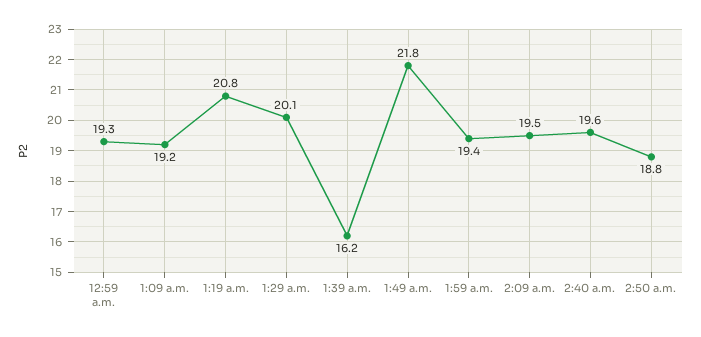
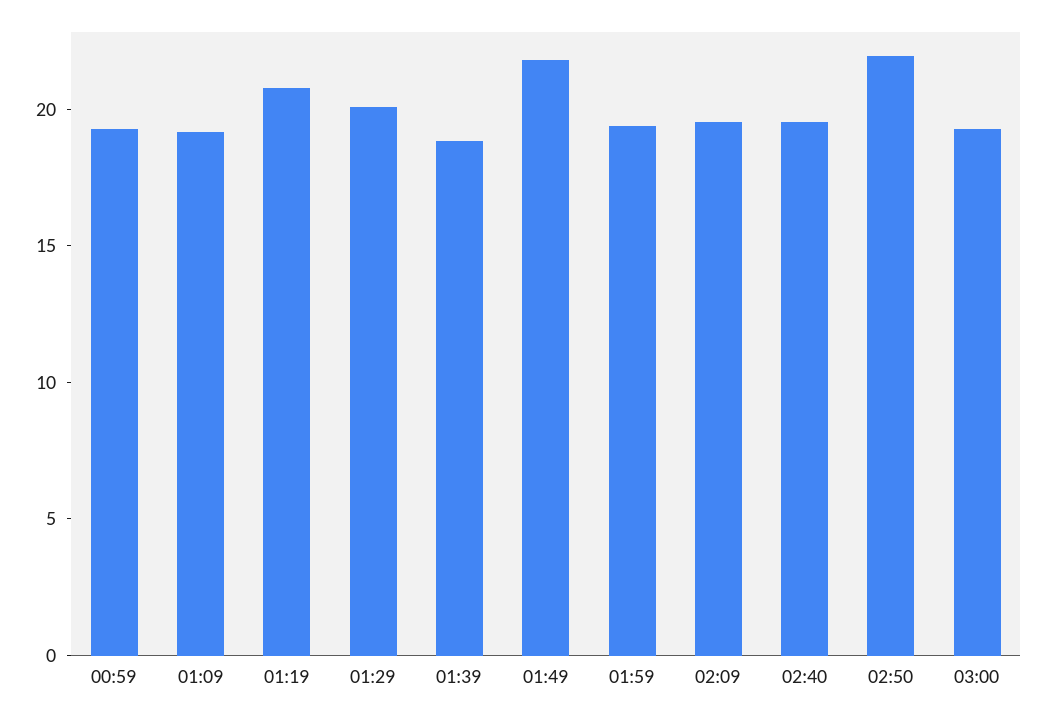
1:39 a.m.: 16.2 -> 19
2:50 a.m.: 18.8 -> 22
03:00: none -> 19

